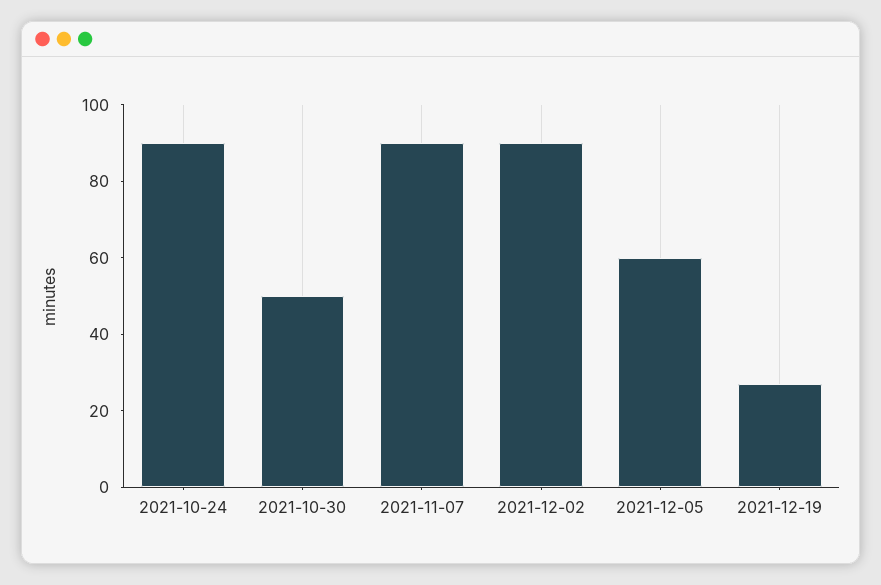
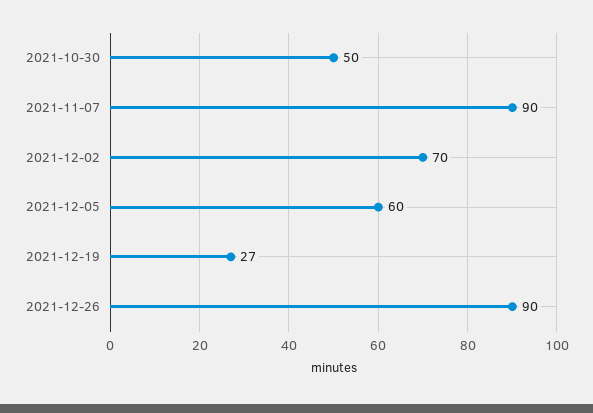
2021-10-24: 90 -> none
2021-12-02: 90 -> 70
2021-12-26: none -> 90

